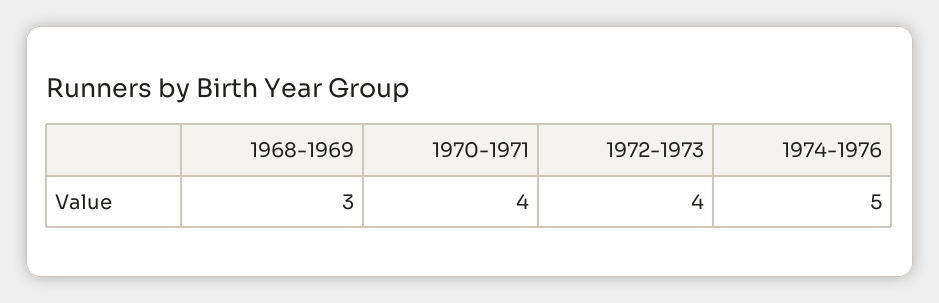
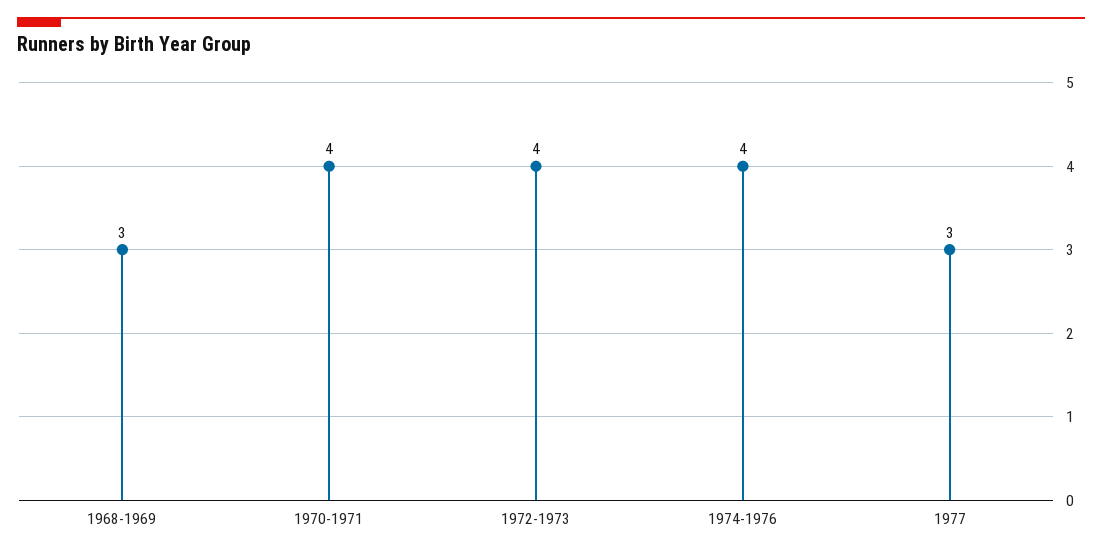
1974-1976: 5 -> 4
1977: none -> 3

